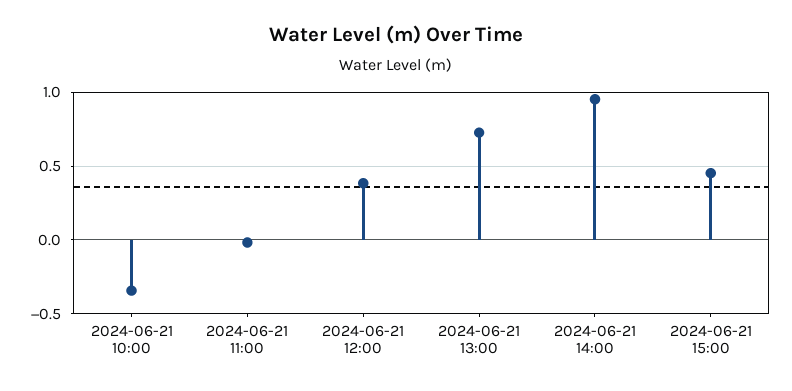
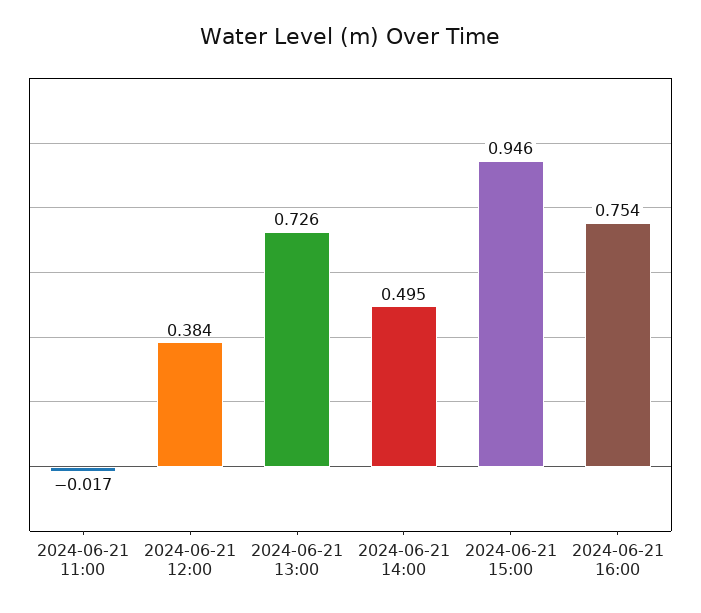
2024-06-21 10:00: -0.35 -> none
2024-06-21 14:00: 0.95 -> 0.495
2024-06-21 15:00: 0.45 -> 0.946
2024-06-21 16:00: none -> 0.754

